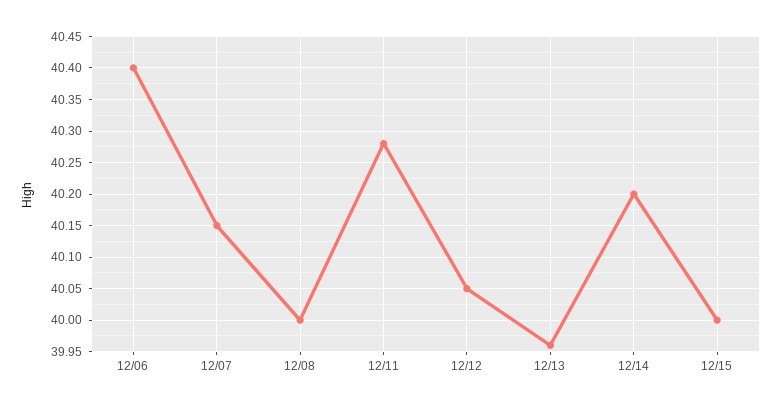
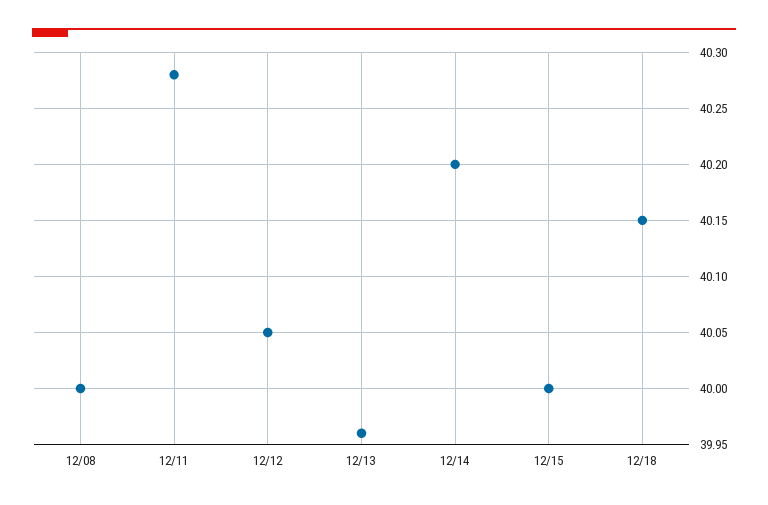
12/06: 40.4 -> none
12/07: 40.15 -> none
12/18: none -> 40.15

